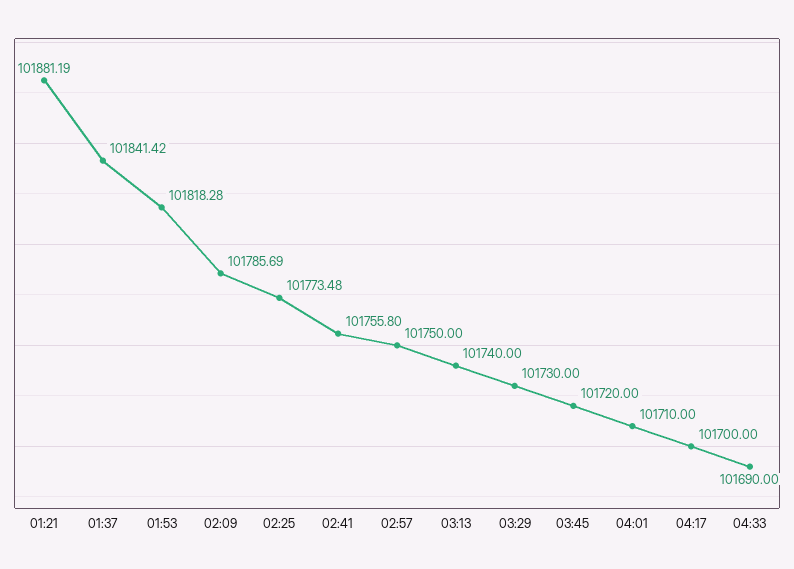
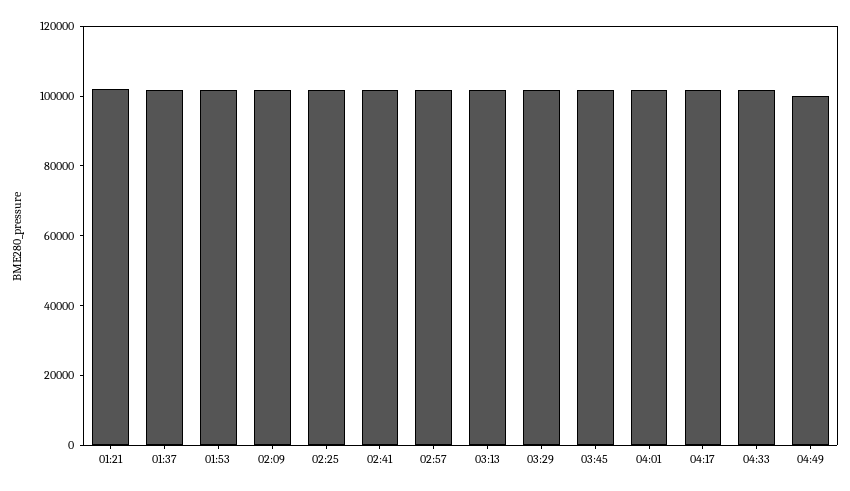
04:49: none -> 100000

